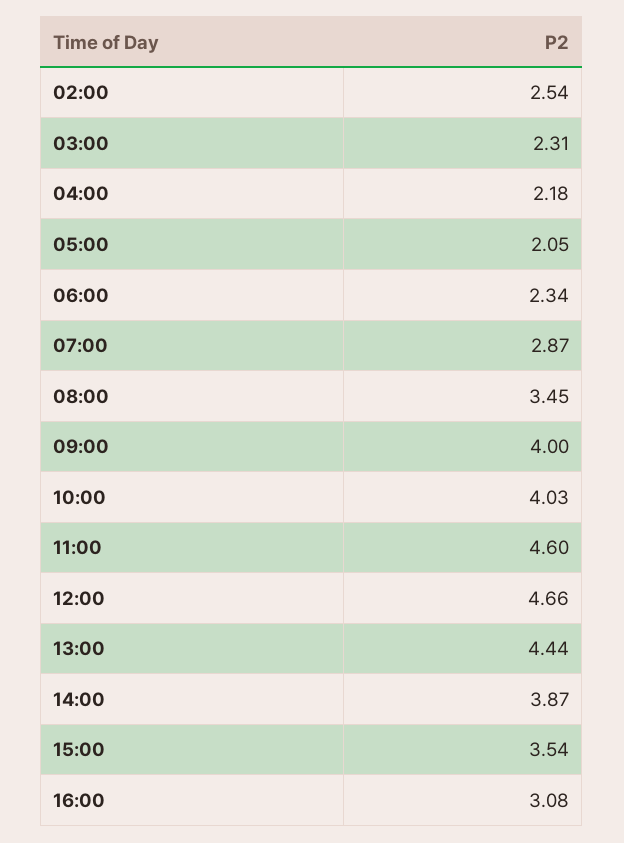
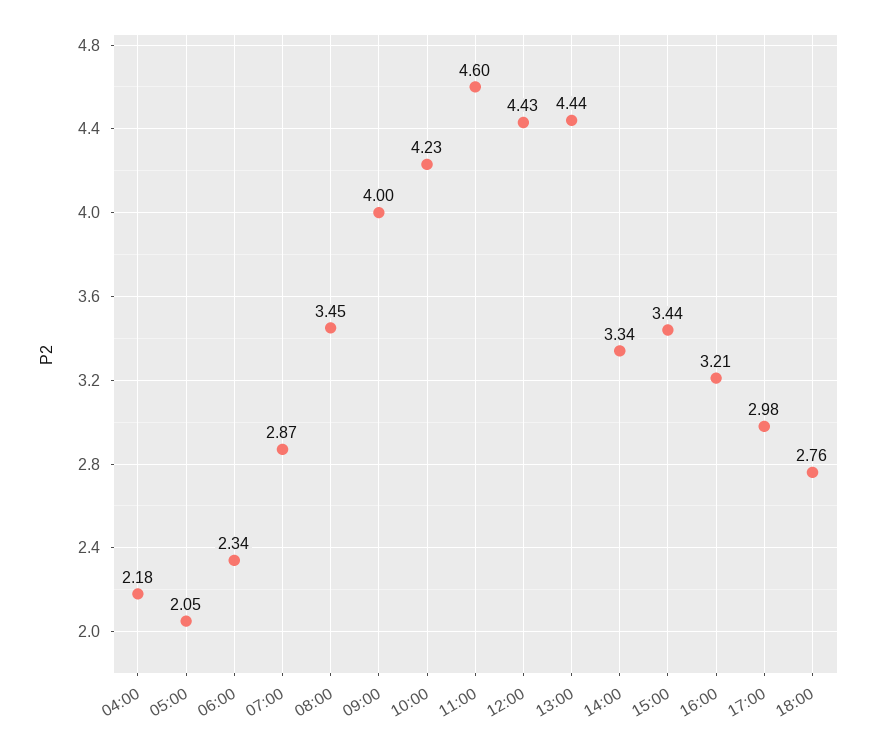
02:00: 2.54 -> none
03:00: 2.31 -> none
10:00: 4.03 -> 4.23
12:00: 4.66 -> 4.43
14:00: 3.87 -> 3.34
15:00: 3.54 -> 3.44
16:00: 3.08 -> 3.21
17:00: none -> 2.98
18:00: none -> 2.76

